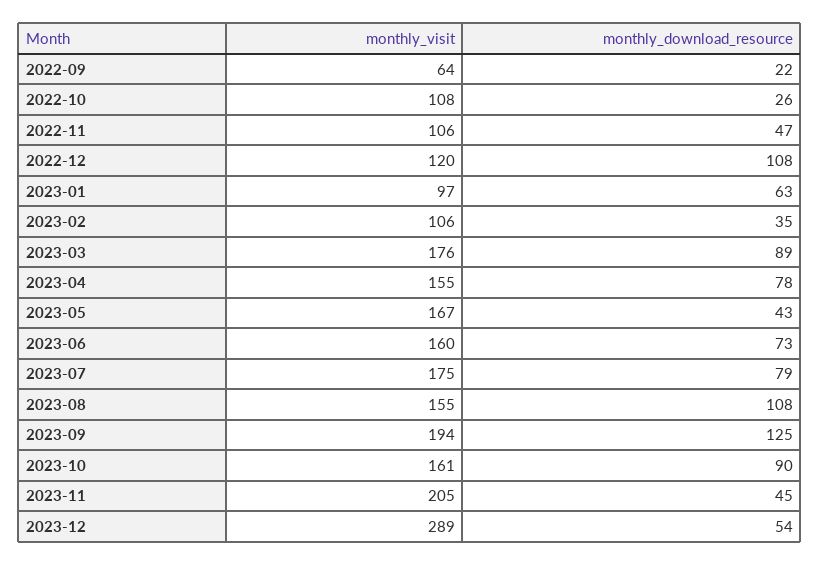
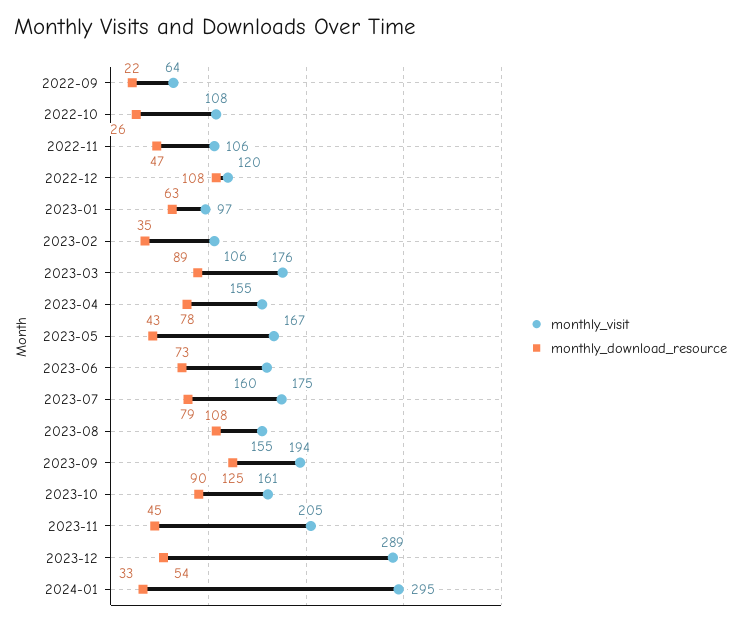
monthly_visit, 2024-01: none -> 295
monthly_download_resource, 2024-01: none -> 33

